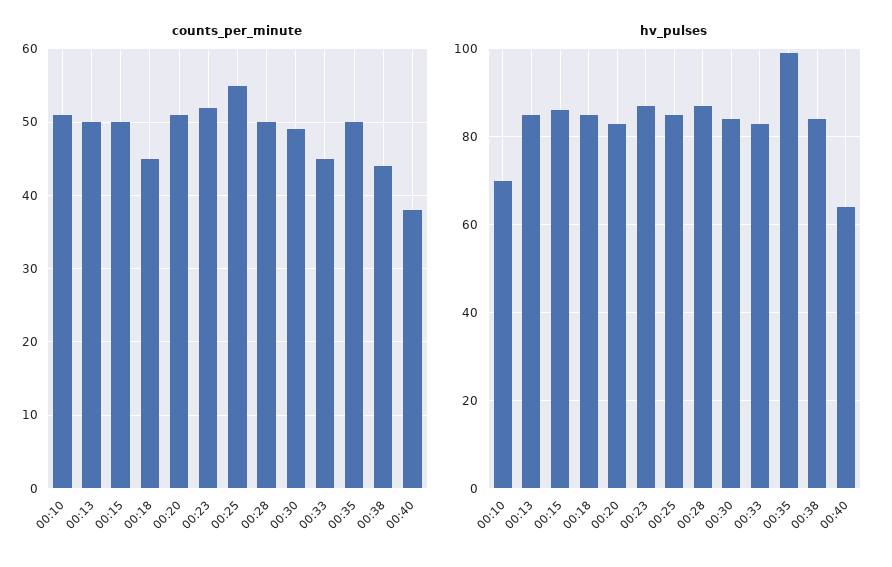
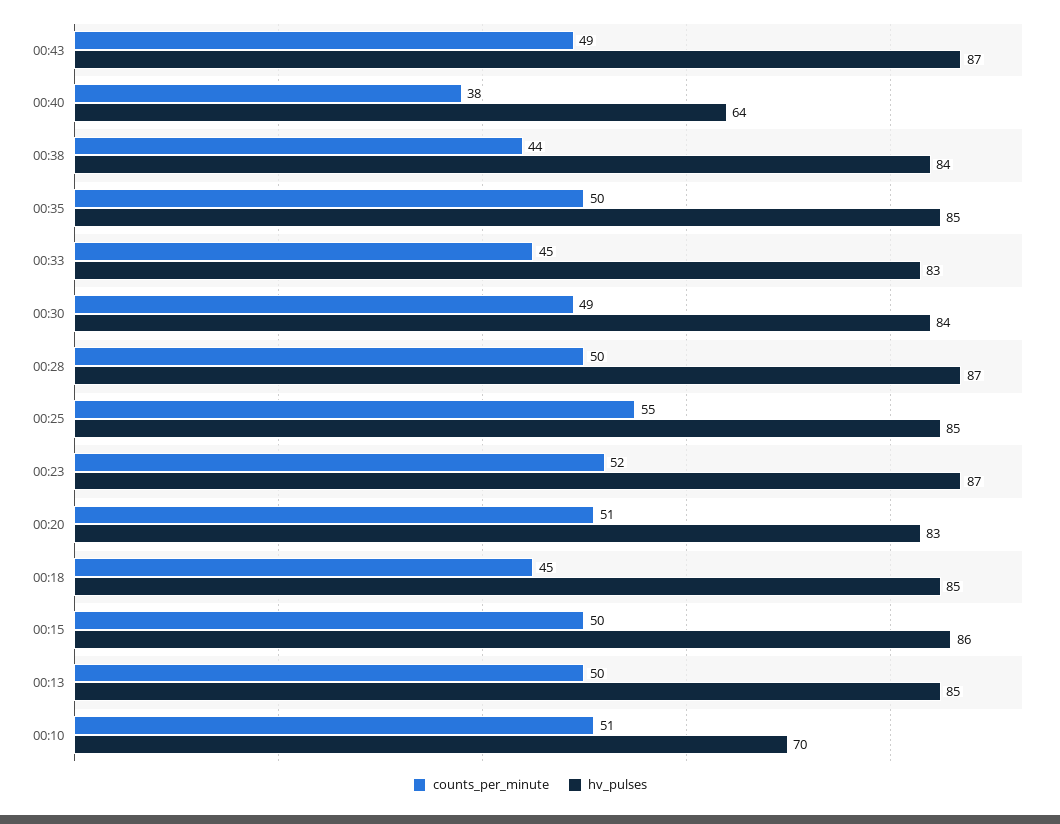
hv_pulses, 00:35: 100 -> 85
counts_per_minute, 00:43: none -> 49
hv_pulses, 00:43: none -> 87

